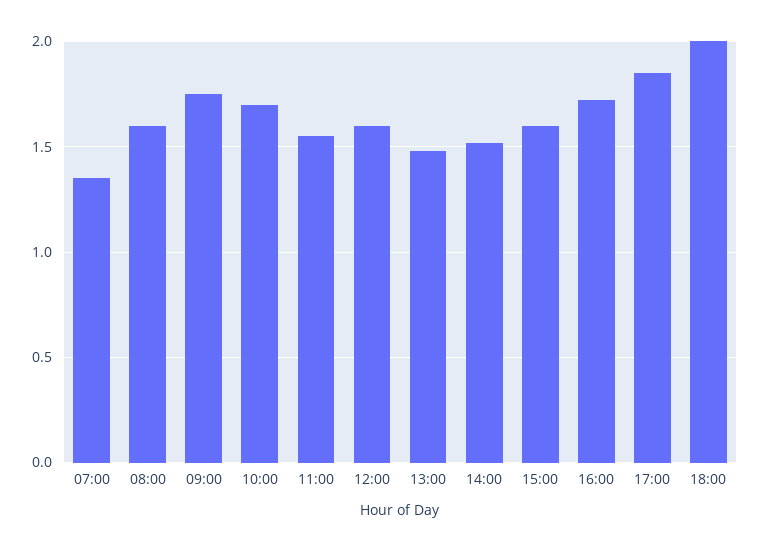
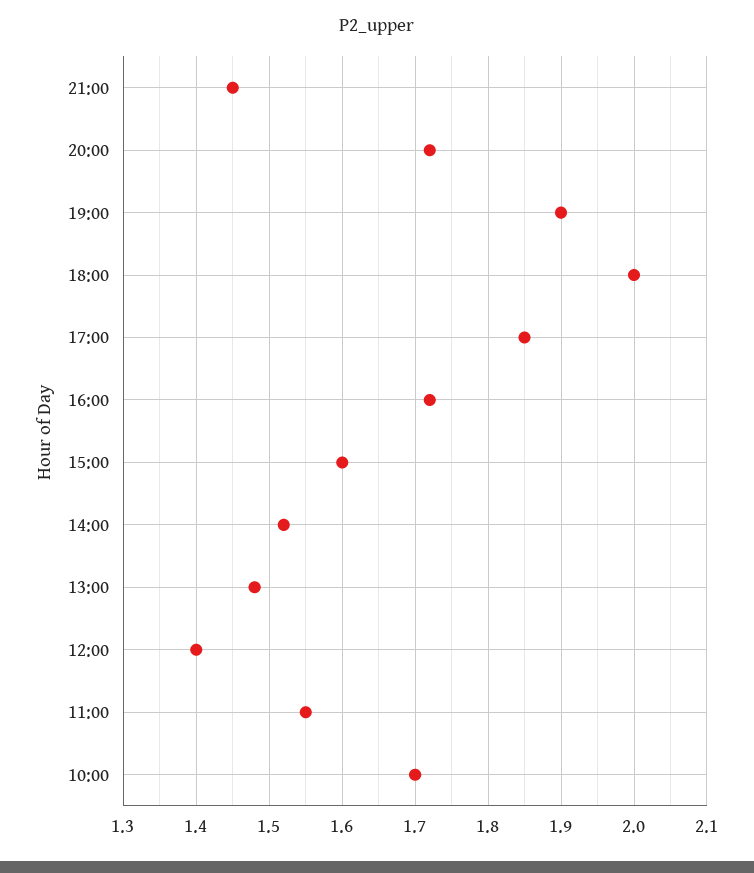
07:00: 1.35 -> none
08:00: 1.6 -> none
09:00: 1.75 -> none
12:00: 1.6 -> 1.4
21:00: none -> 1.45
20:00: none -> 1.72
19:00: none -> 1.9

